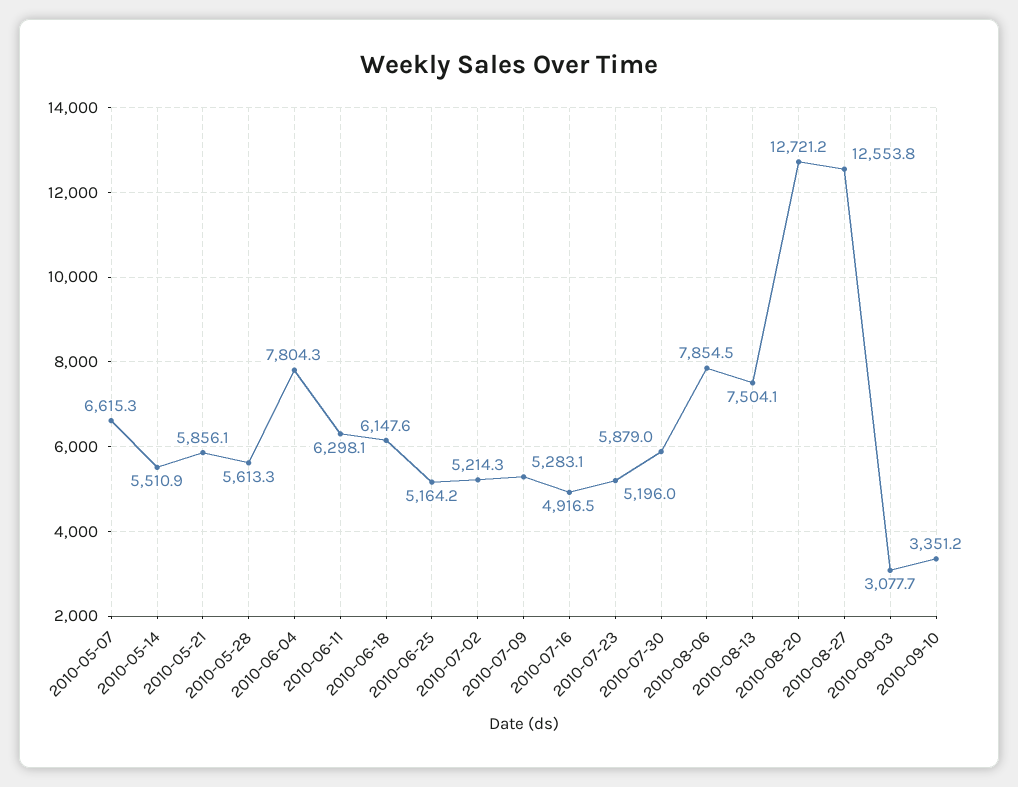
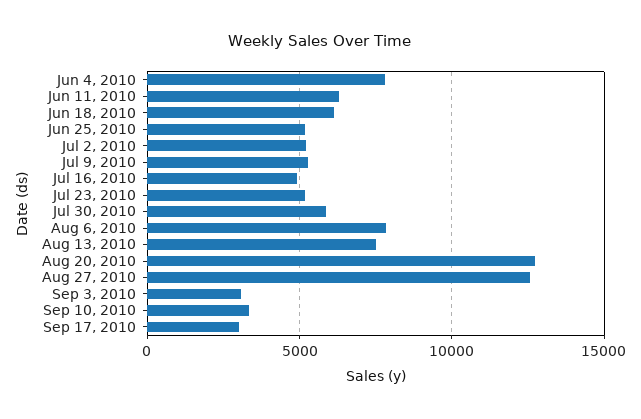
2010-05-07: 6615.3 -> none
2010-05-14: 5510.9 -> none
2010-05-21: 5856.1 -> none
2010-05-28: 5613.3 -> none
Sep 17, 2010: none -> 3000

